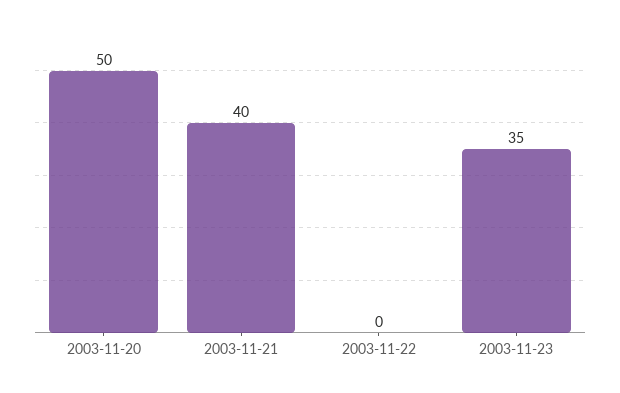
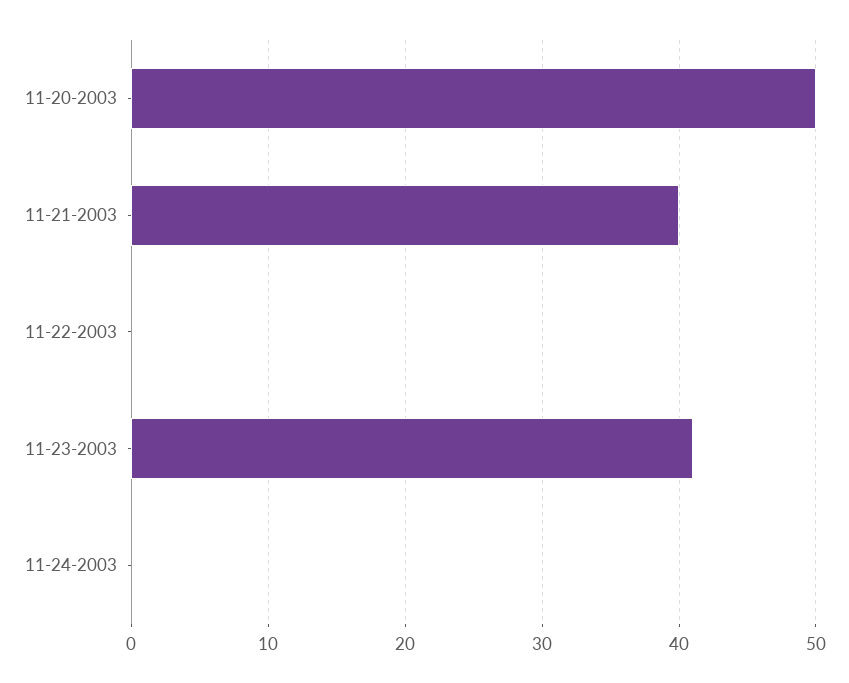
2003-11-23: 35 -> 41
11-24-2003: none -> 0

